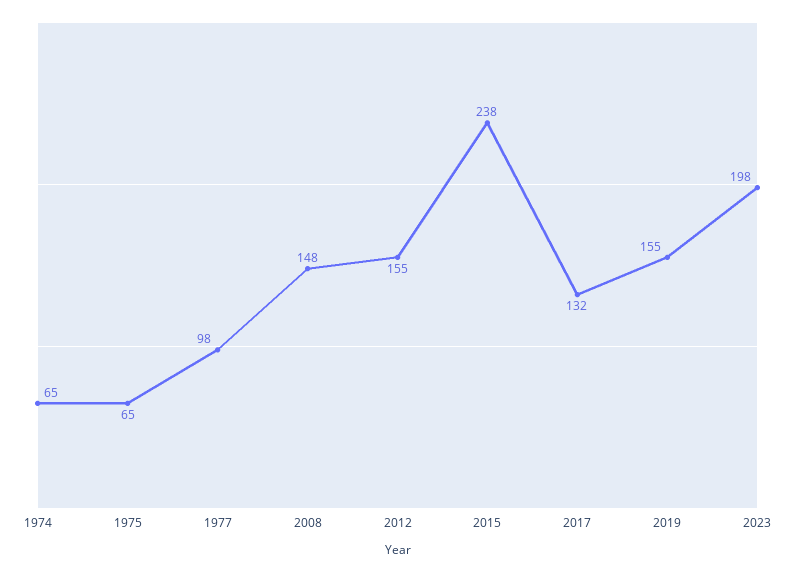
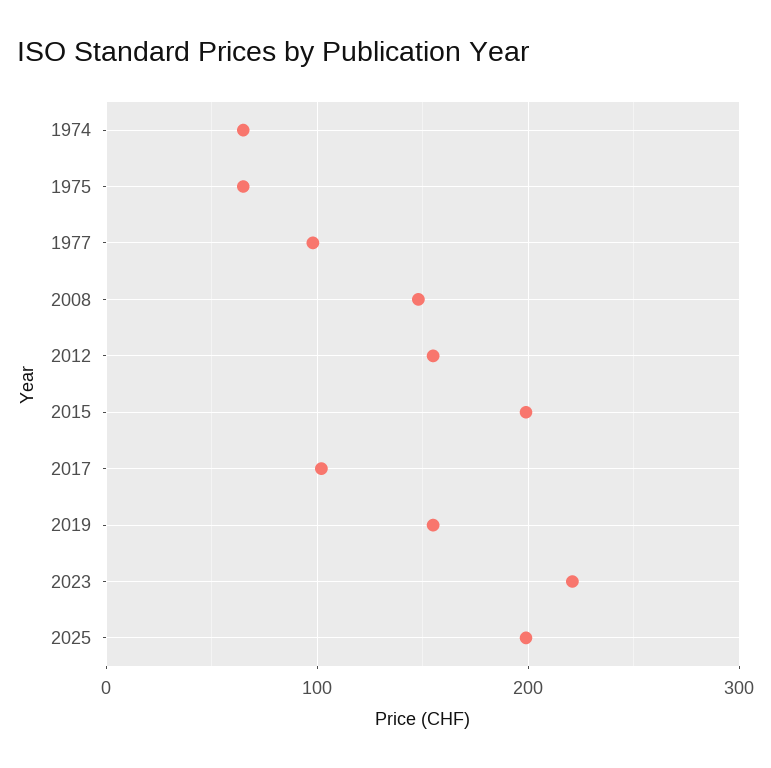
2015: 238 -> 200
2017: 132 -> 100
2023: 198 -> 220
2025: none -> 200

